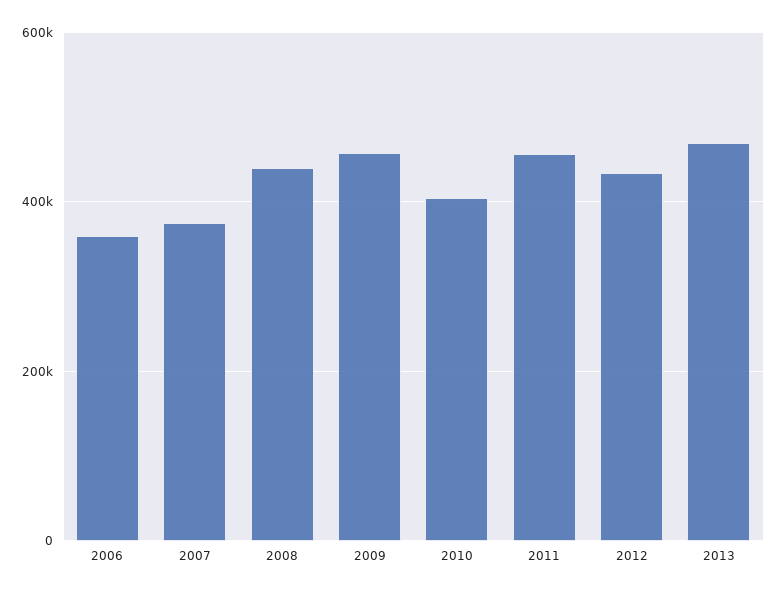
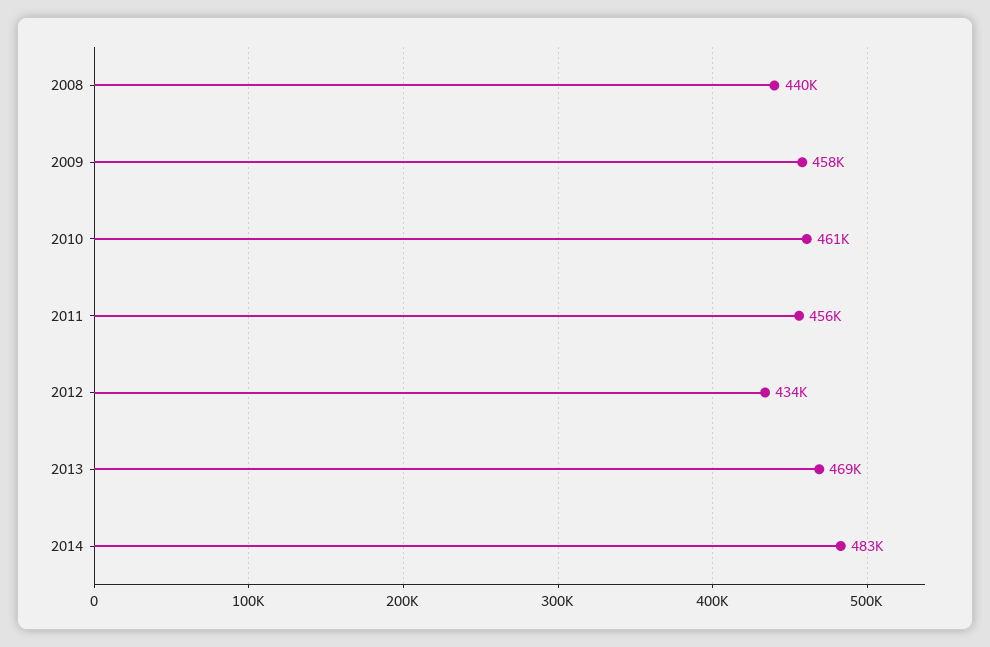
2006: 360000 -> none
2007: 380000 -> none
2010: 400000 -> 461000
2014: none -> 483000

